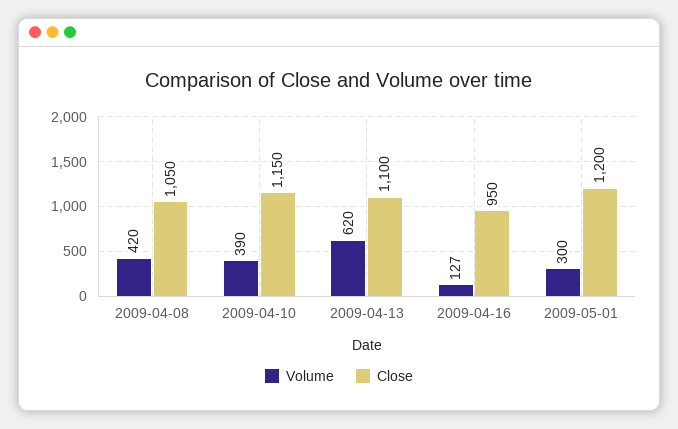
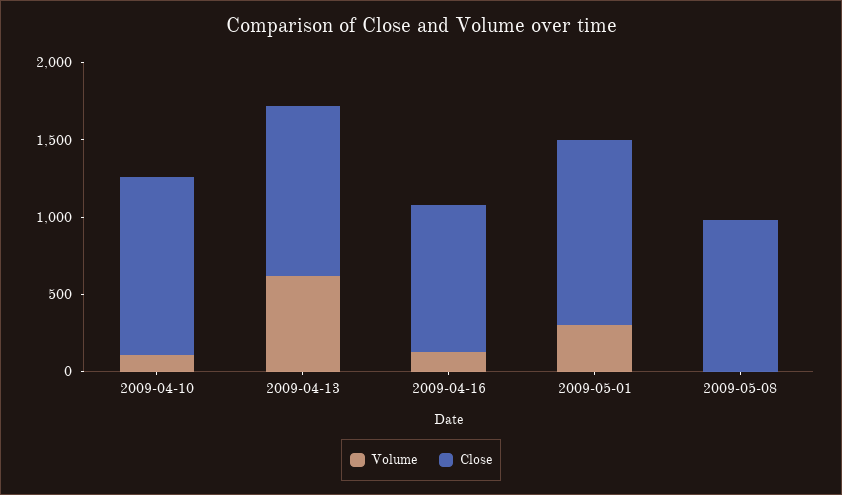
Volume, 2009-04-08: 420 -> none
Close, 2009-04-08: 1050 -> none
Volume, 2009-04-10: 390 -> 100
Volume, 2009-05-08: none -> 0
Close, 2009-05-08: none -> 1000

